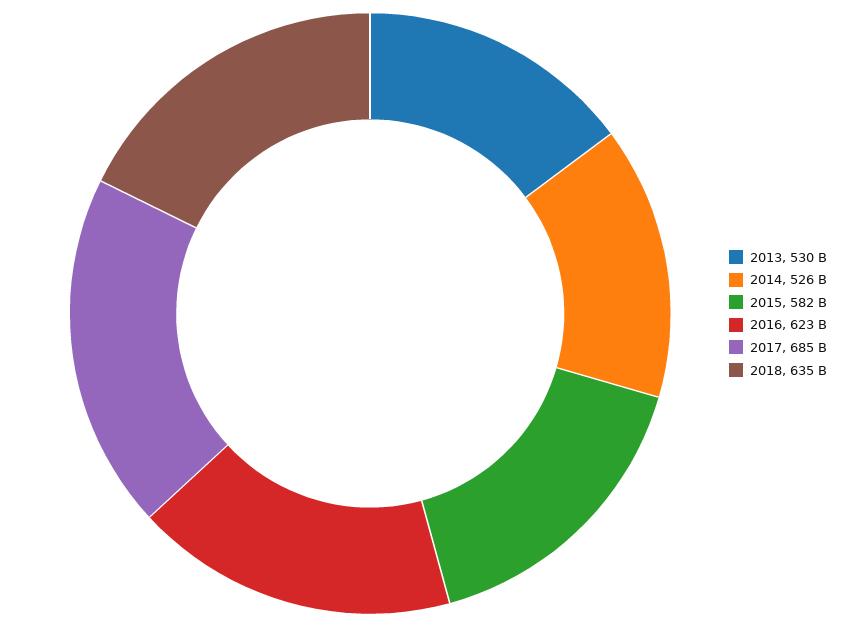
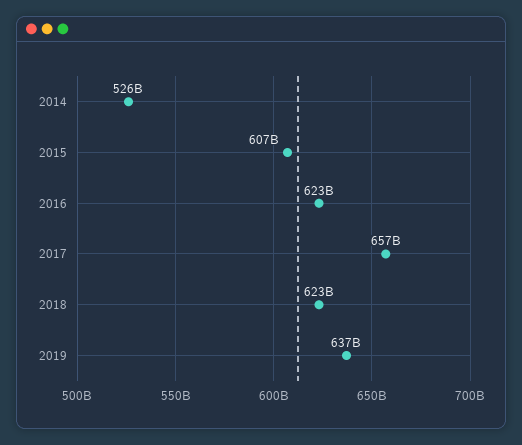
2013: 530000000000 -> none
2015: 582000000000 -> 607000000000
2017: 685000000000 -> 657000000000
2018: 635000000000 -> 623000000000
2019: none -> 637000000000

